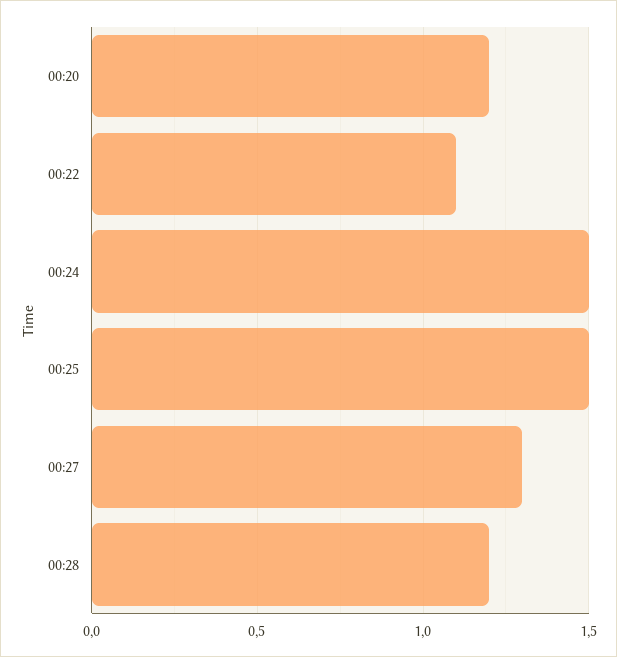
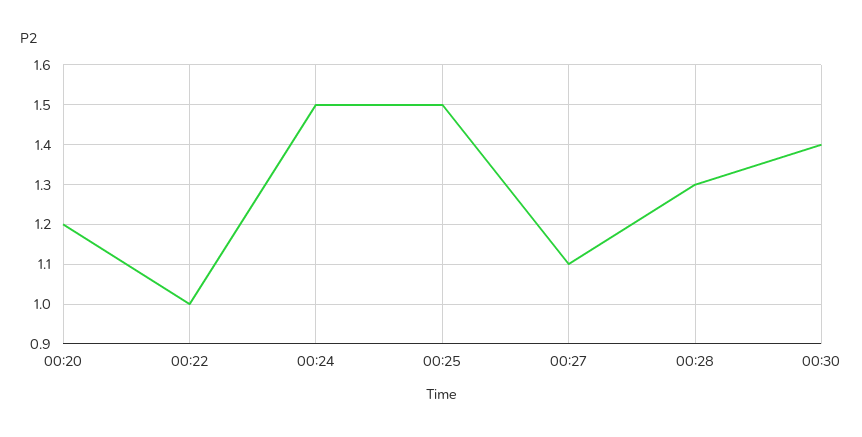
00:22: 1.1 -> 1
00:27: 1.3 -> 1.1
00:28: 1.2 -> 1.3
00:30: none -> 1.4

